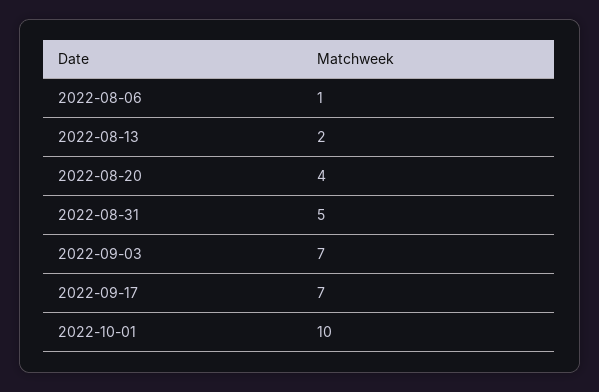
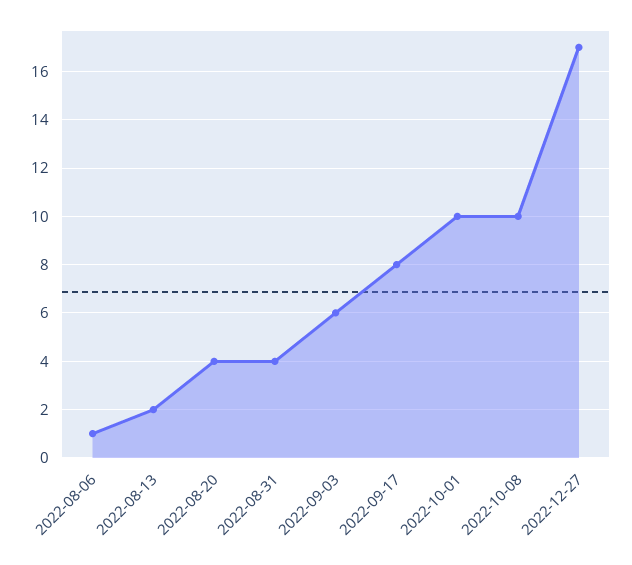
2022-08-31: 5 -> 4
2022-09-03: 7 -> 6
2022-09-17: 7 -> 8
2022-10-08: none -> 10
2022-12-27: none -> 17

